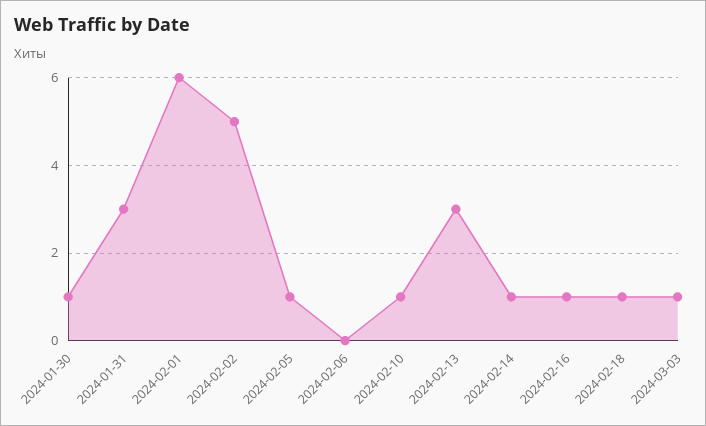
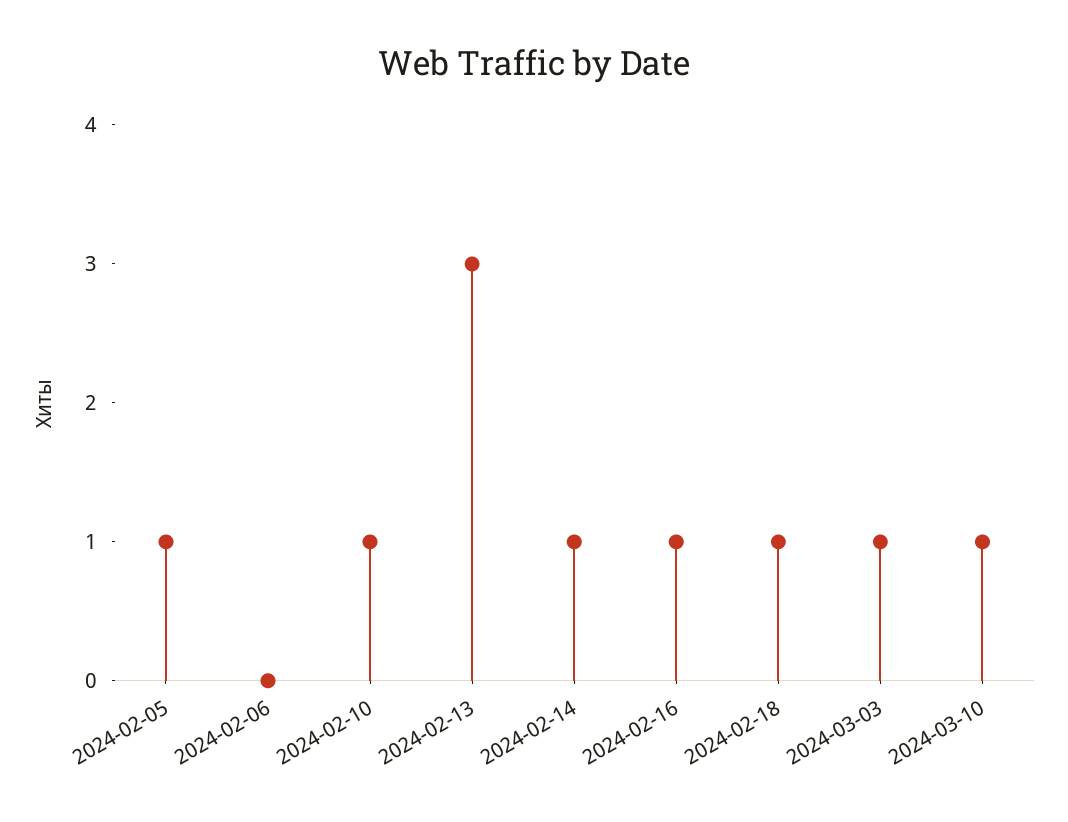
2024-01-30: 1 -> none
2024-01-31: 3 -> none
2024-02-01: 6 -> none
2024-02-02: 5 -> none
2024-03-10: none -> 1

